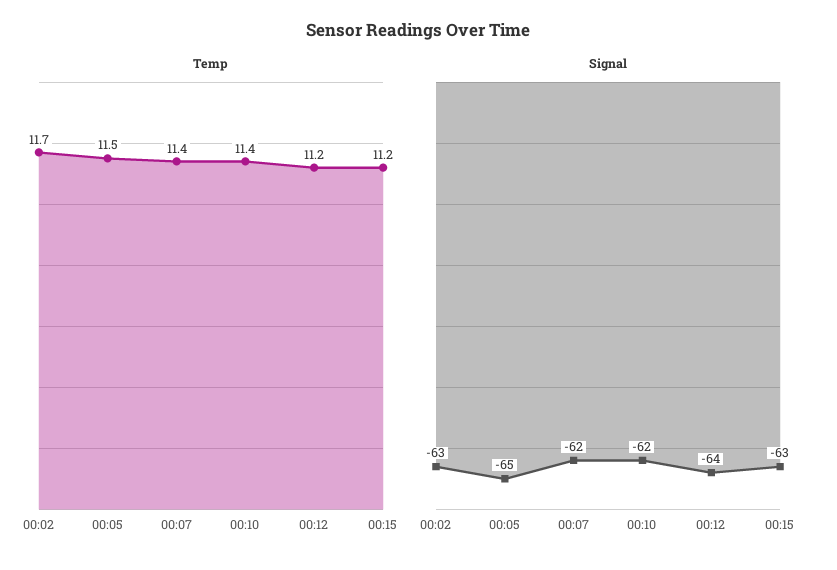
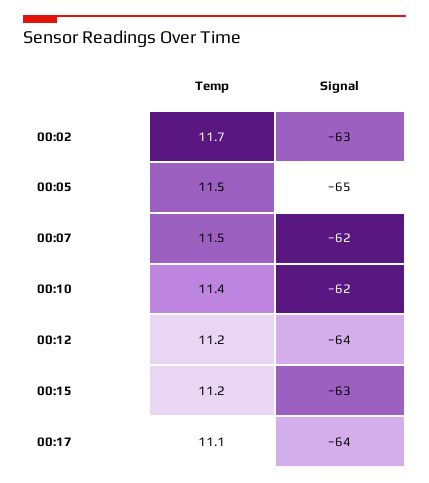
Temp, 00:07: 11.4 -> 11.5
Temp, 00:17: none -> 11.1
Signal, 00:17: none -> -64

